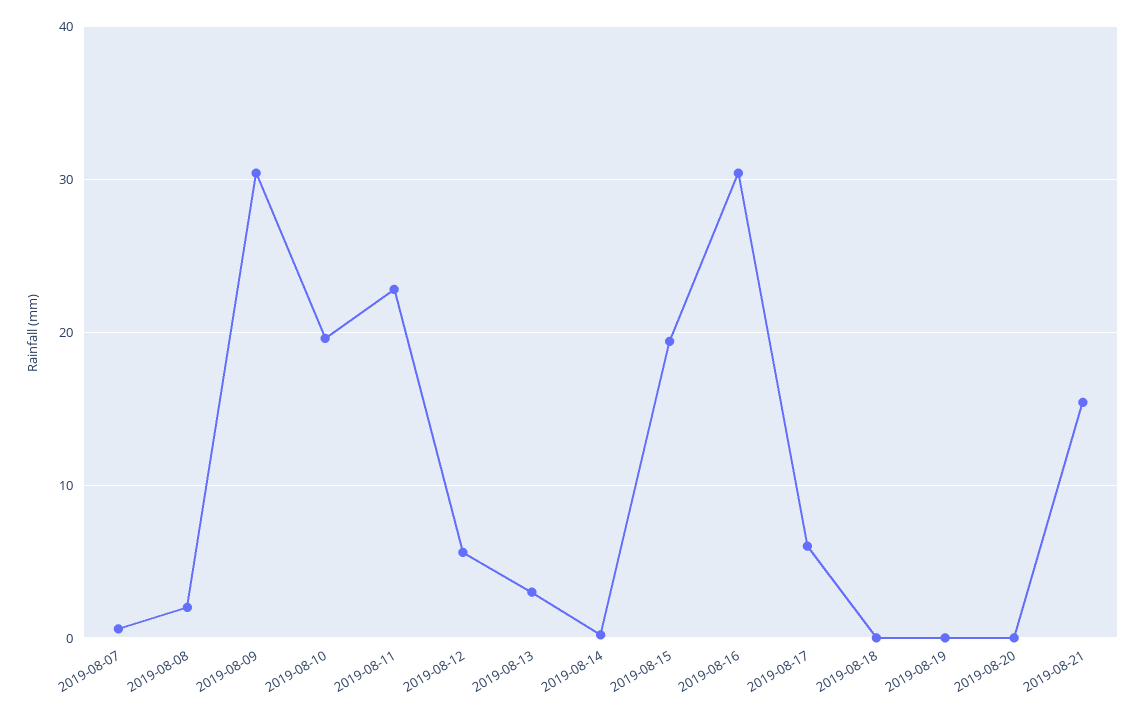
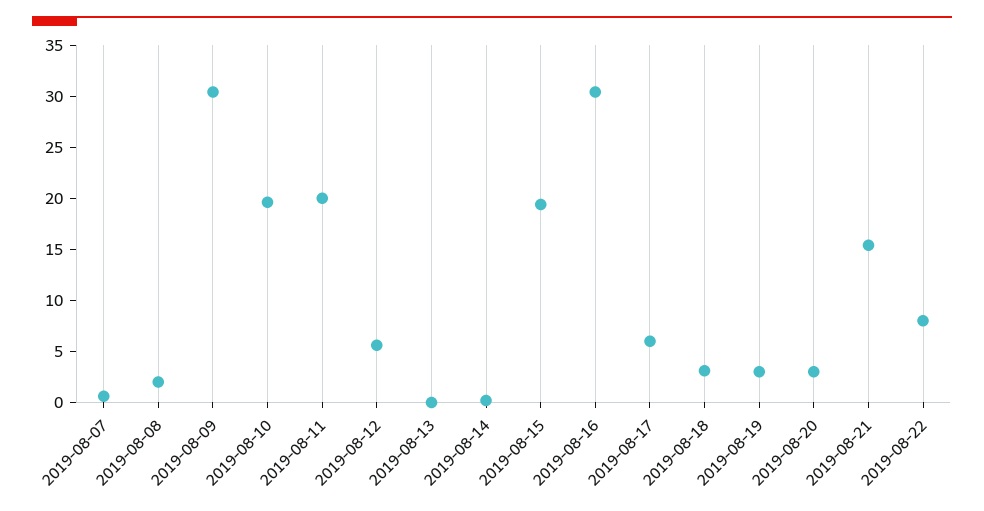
2019-08-11: 23 -> 20
2019-08-13: 3 -> 0
2019-08-18: 0 -> 3
2019-08-19: 0 -> 3
2019-08-20: 0 -> 3
2019-08-22: none -> 8

